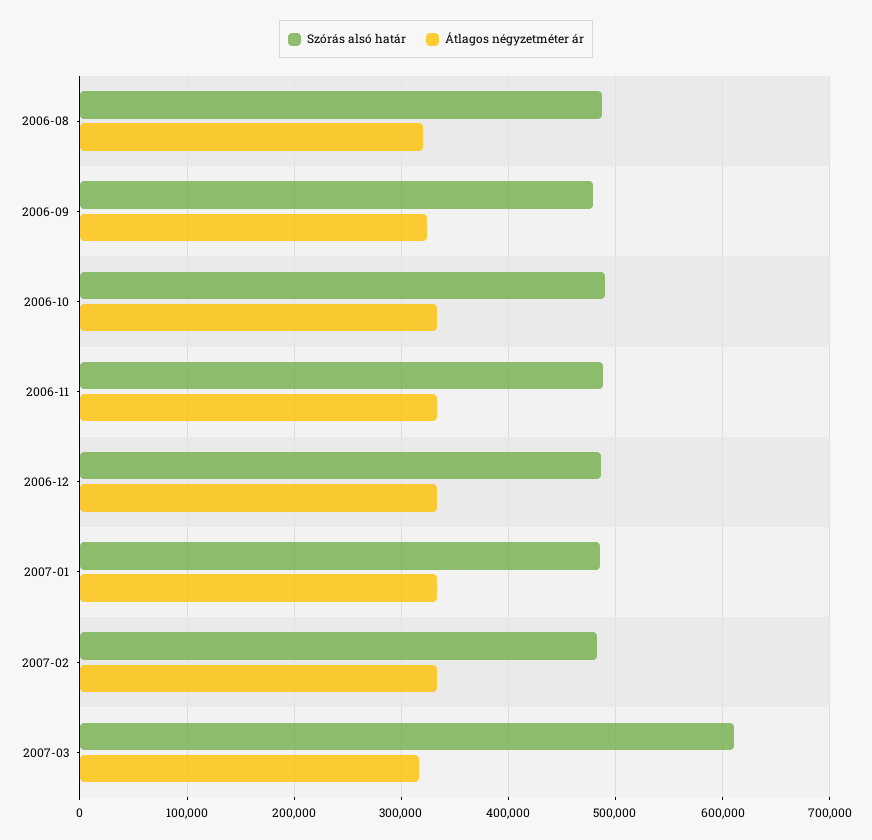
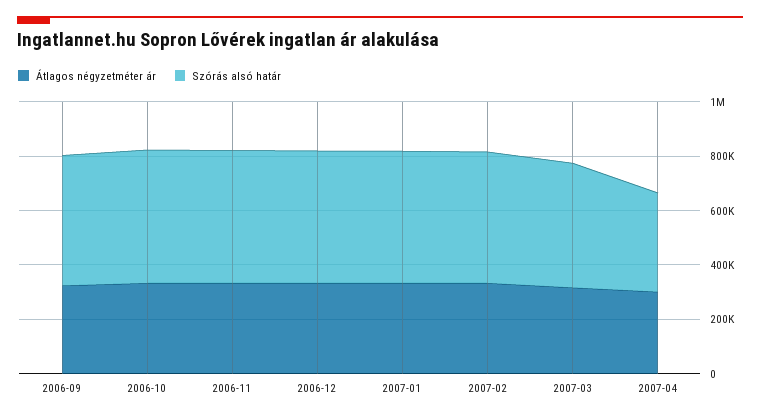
Szórás alsó határ, 2006-08: 490000 -> none
Átlagos négyzetméter ár, 2006-08: 320000 -> none
Szórás alsó határ, 2007-03: 610000 -> 450000
Átlagos négyzetméter ár, 2007-04: none -> 300000
Szórás alsó határ, 2007-04: none -> 350000

